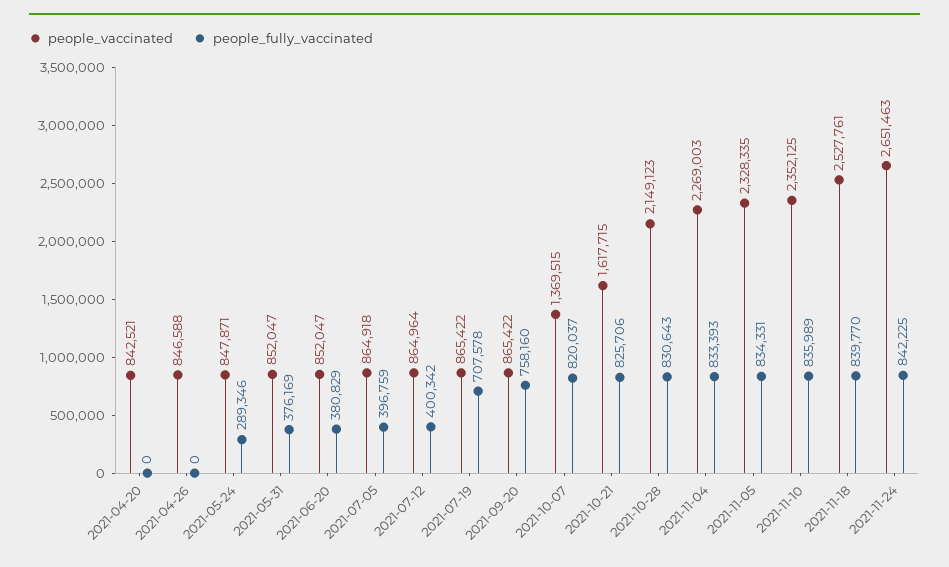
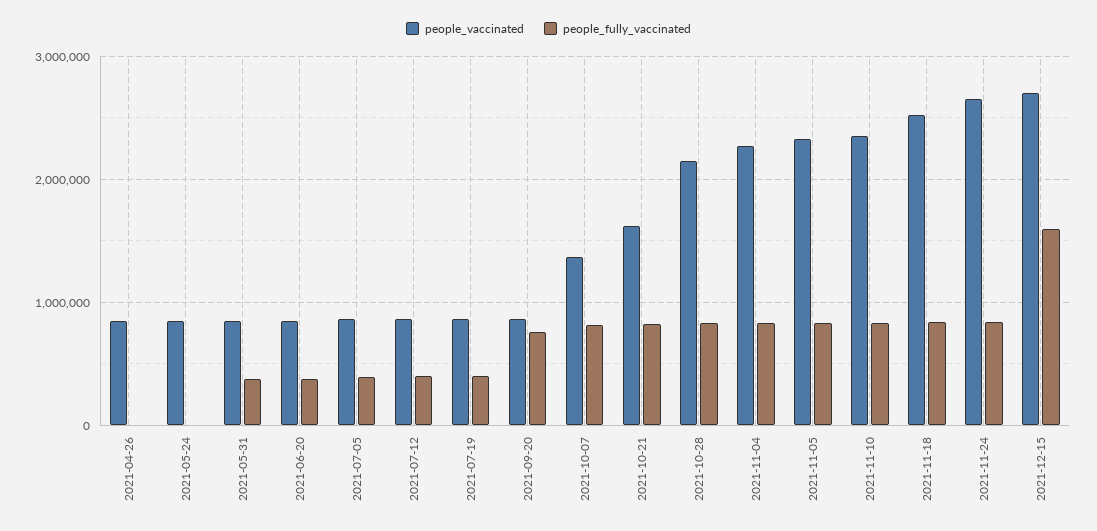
people_vaccinated, 2021-04-20: 842521 -> none
people_fully_vaccinated, 2021-04-20: 0 -> none
people_fully_vaccinated, 2021-05-24: 289346 -> 0
people_fully_vaccinated, 2021-07-19: 707578 -> 400000
people_vaccinated, 2021-12-15: none -> 2700000
people_fully_vaccinated, 2021-12-15: none -> 1600000

